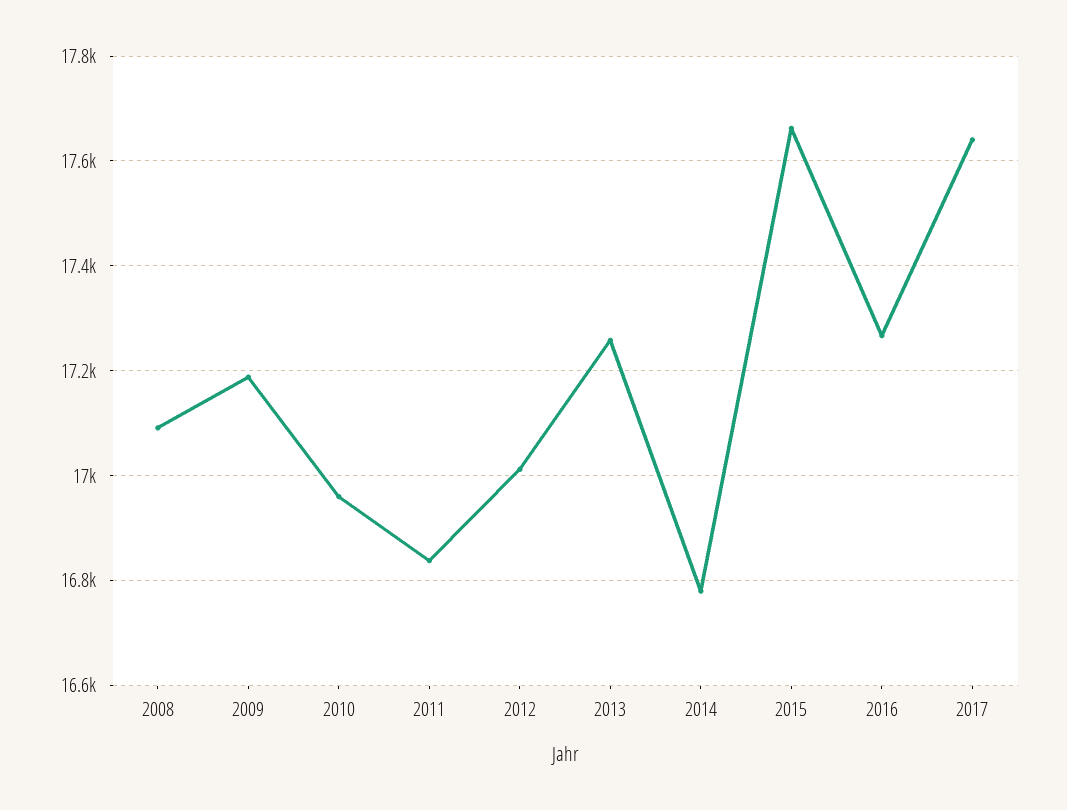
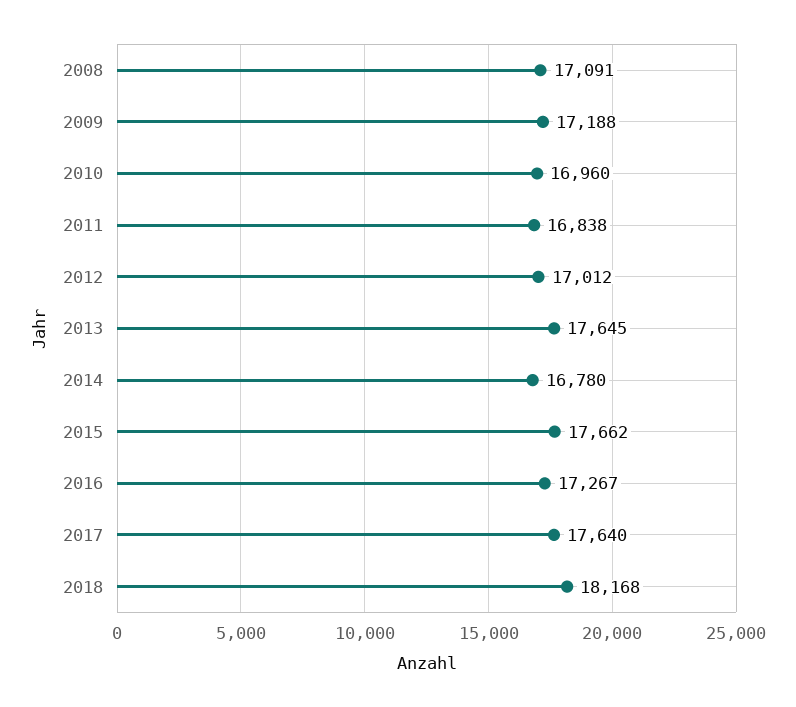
2013: 17260 -> 17645
2018: none -> 18168

